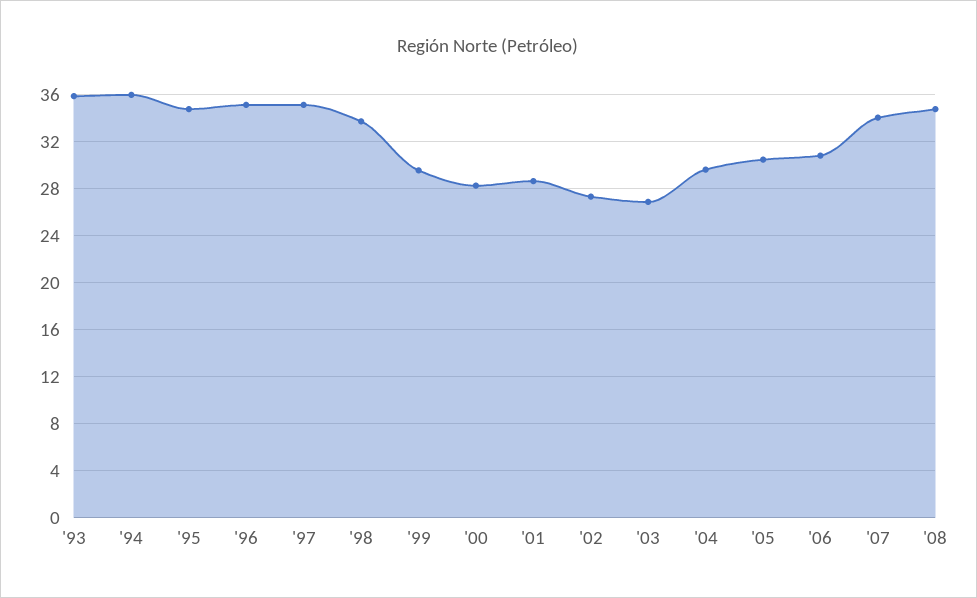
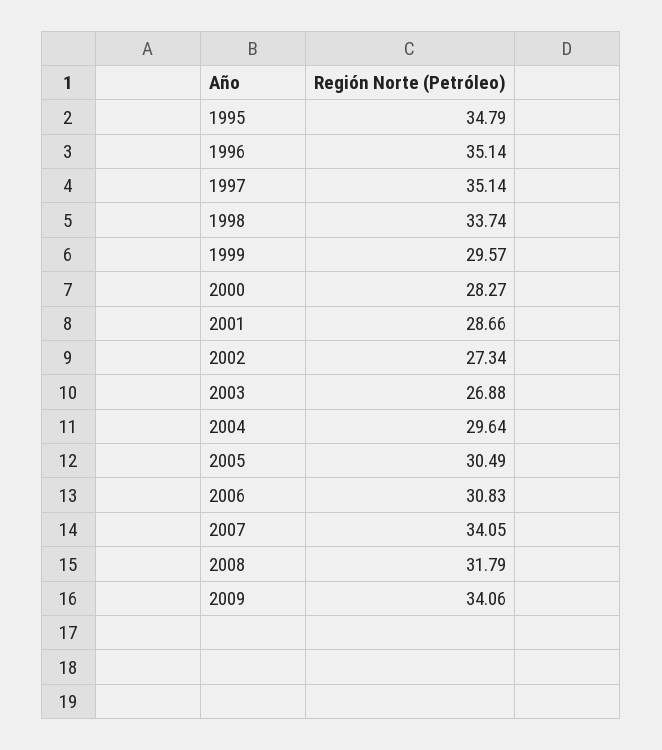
'93: 36 -> none
'94: 36 -> none
'08: 35 -> 31.79
2009: none -> 34.06

